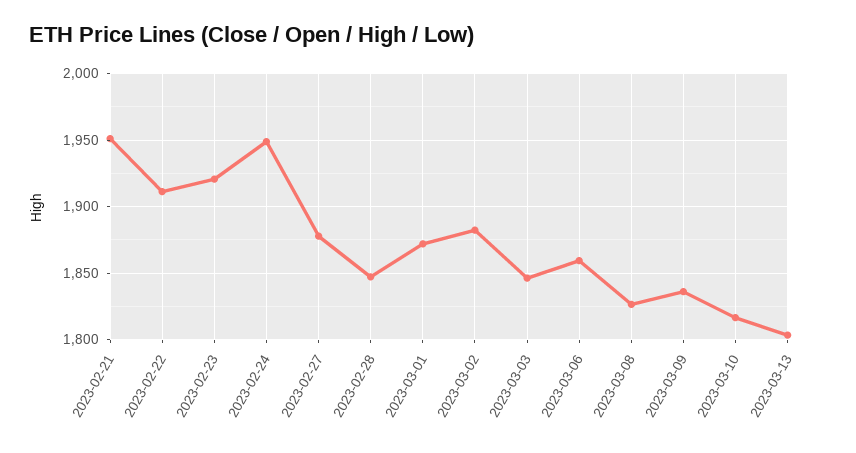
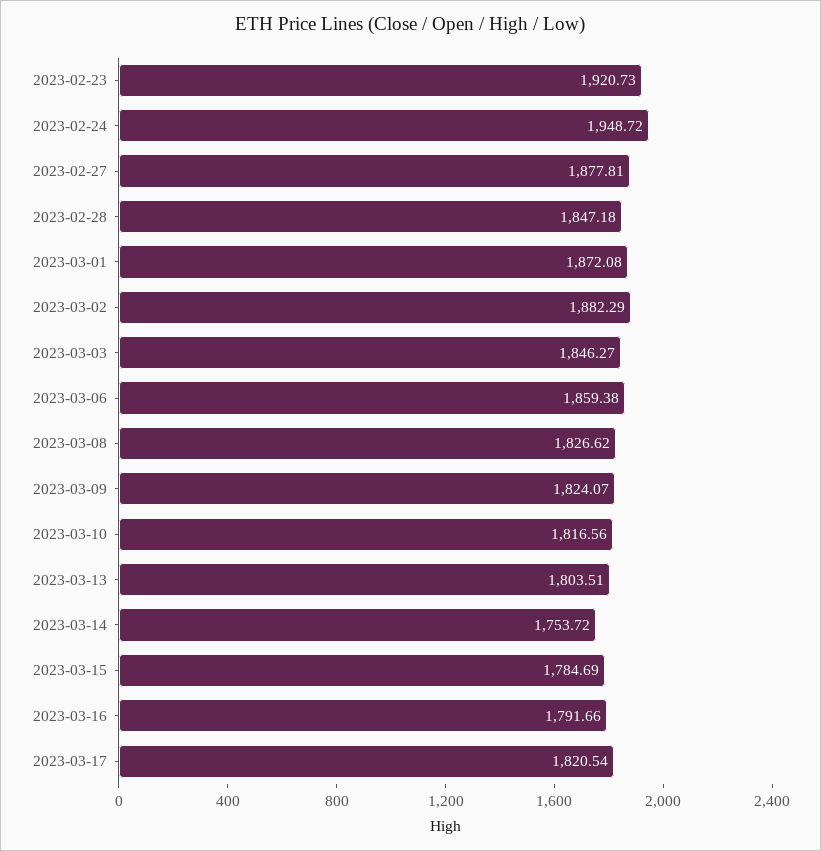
2023-02-21: 1950 -> none
2023-02-22: 1910 -> none
2023-03-09: 1835 -> 1824.07
2023-03-14: none -> 1753.72
2023-03-15: none -> 1784.69
2023-03-16: none -> 1791.66
2023-03-17: none -> 1820.54

